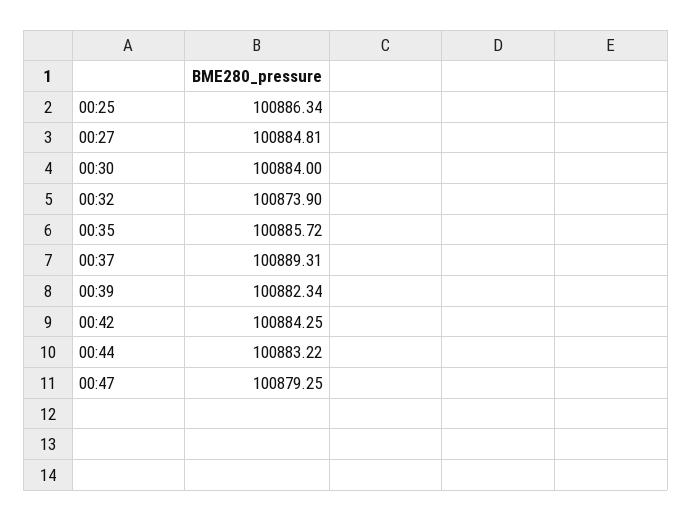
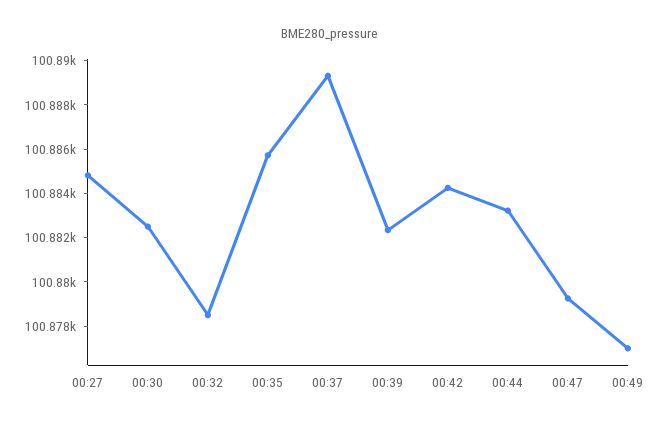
00:25: 100886.34 -> none
00:30: 100884 -> 100882.5
00:32: 100873.9 -> 100878.5
00:49: none -> 100877

